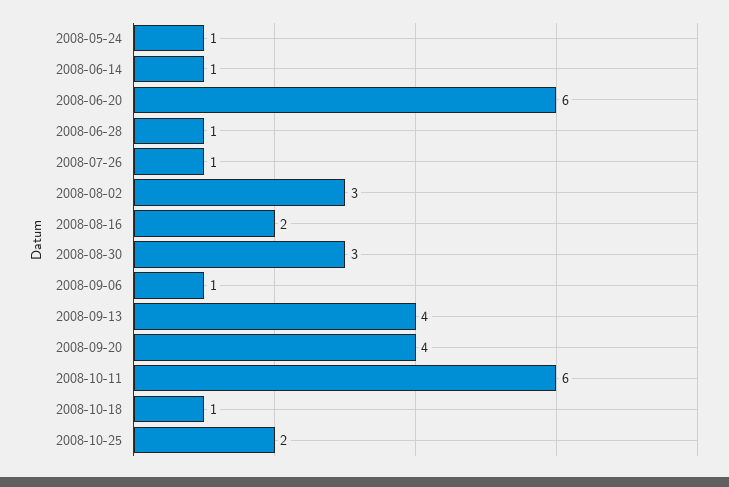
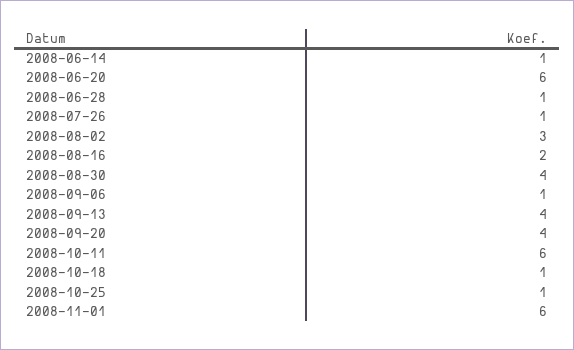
2008-05-24: 1 -> none
2008-08-30: 3 -> 4
2008-10-25: 2 -> 1
2008-11-01: none -> 6

